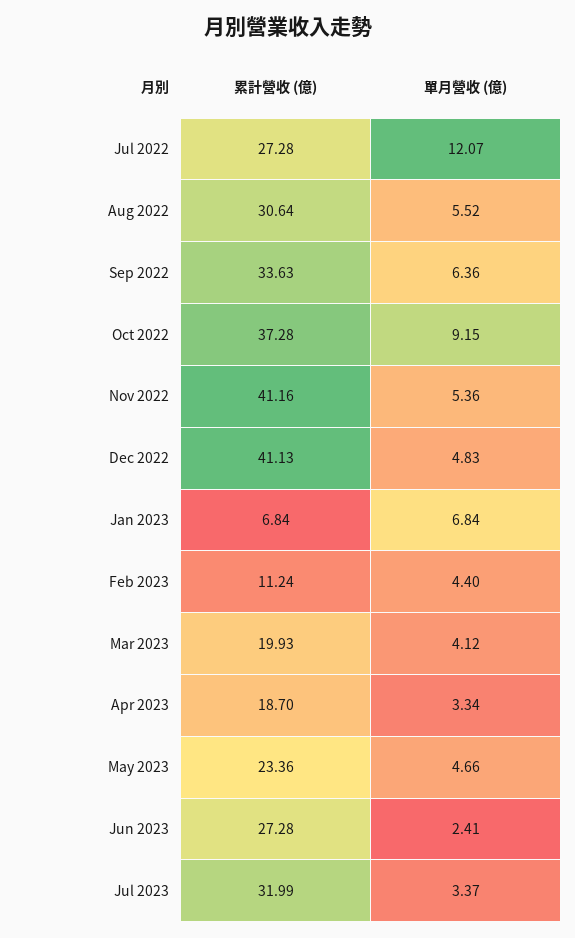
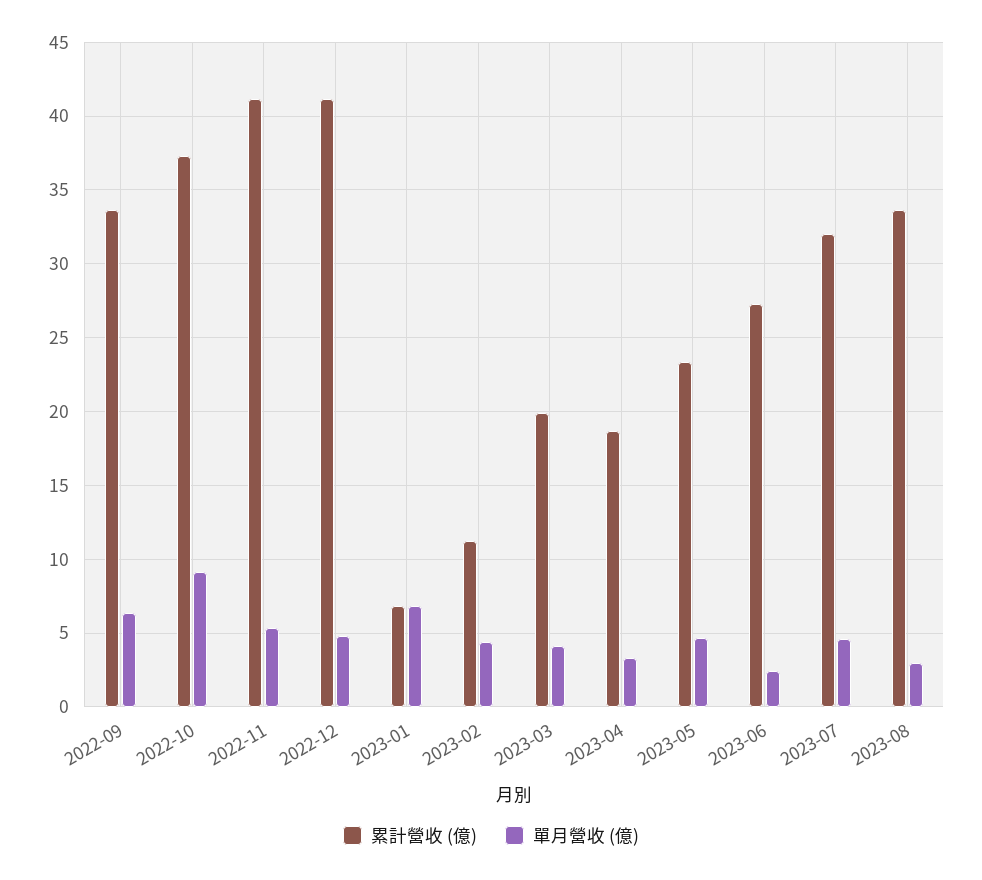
累計營收 (億), Jul 2022: 27.28 -> none
單月營收 (億), Jul 2022: 12.07 -> none
累計營收 (億), Aug 2022: 30.64 -> none
單月營收 (億), Aug 2022: 5.52 -> none
單月營收 (億), Jul 2023: 3.37 -> 4.5
累計營收 (億), 2023-08: none -> 33.5
單月營收 (億), 2023-08: none -> 3

